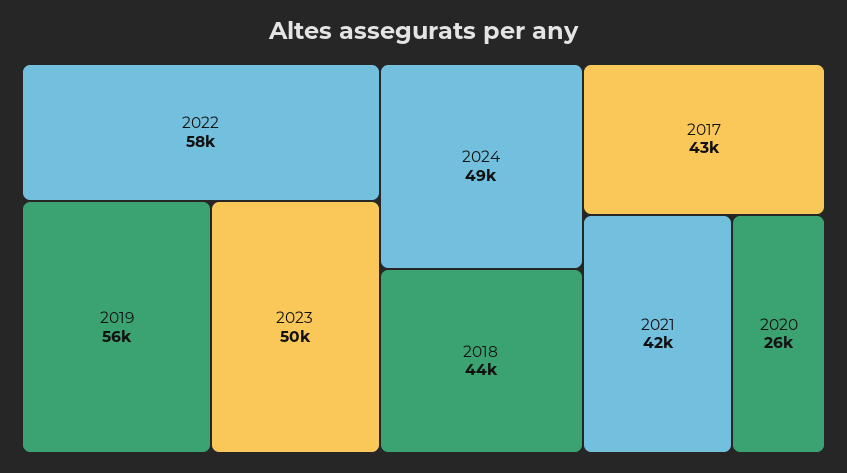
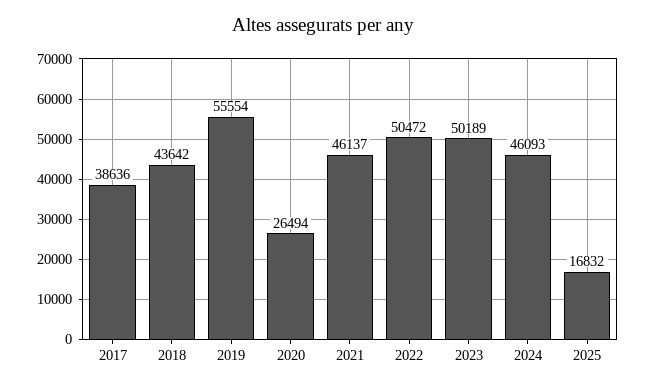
2022: 58000 -> 50472
2024: 49000 -> 46093
2017: 43000 -> 38636
2021: 42000 -> 46137
2025: none -> 16832

